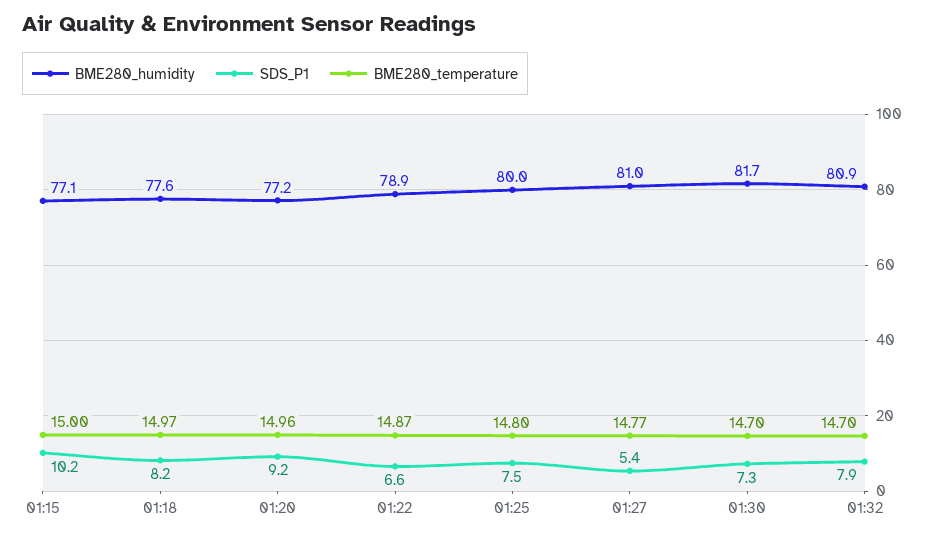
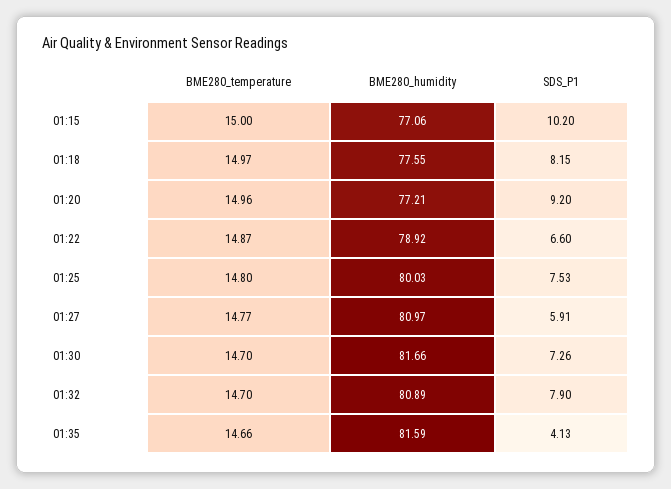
SDS_P1, 01:27: 5.4 -> 5.91
BME280_temperature, 01:35: none -> 14.66
BME280_humidity, 01:35: none -> 81.59
SDS_P1, 01:35: none -> 4.13

